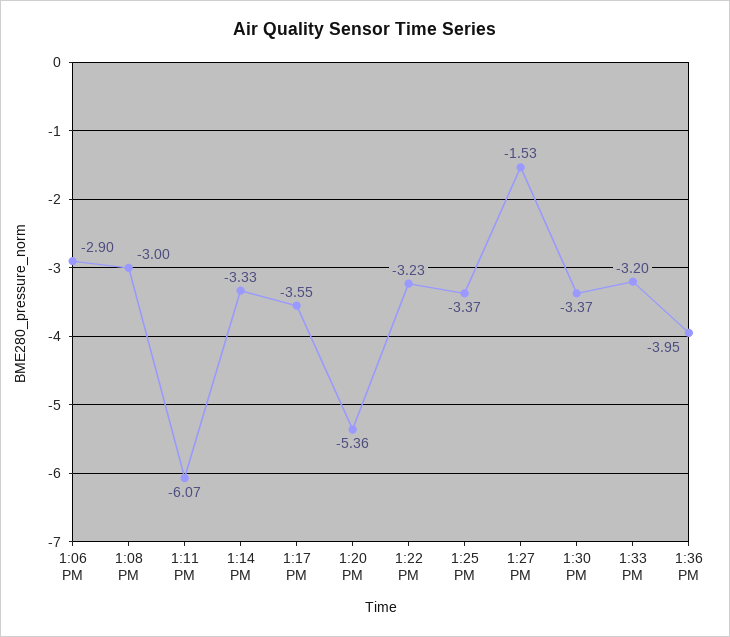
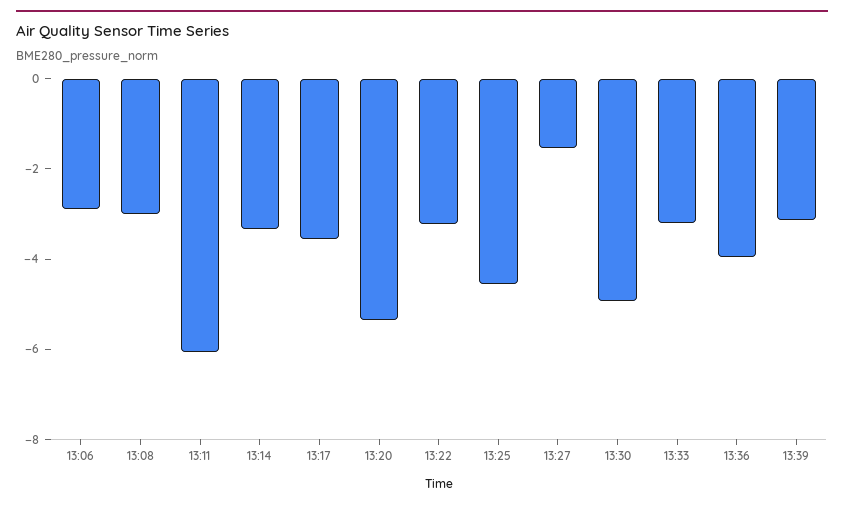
1:25 PM: -3.37 -> -4.5
1:30 PM: -3.37 -> -5
13:39: none -> -3

